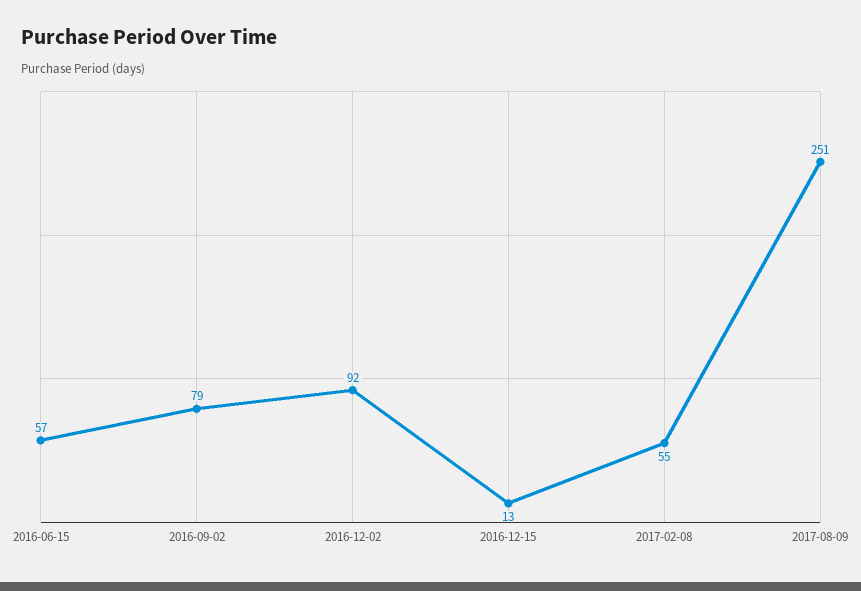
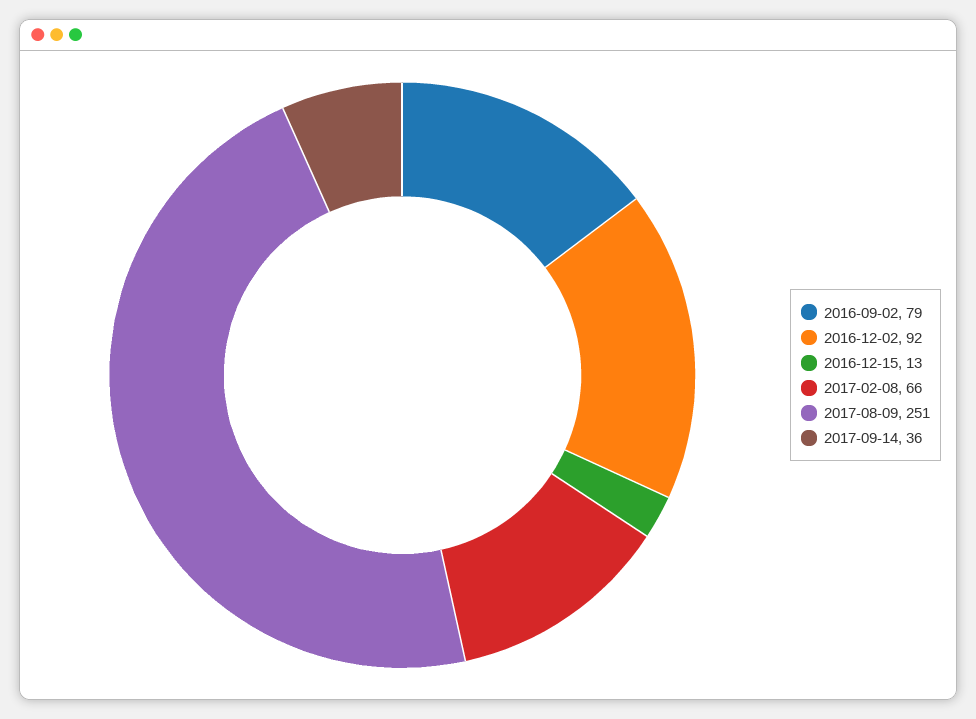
2016-06-15: 57 -> none
2017-02-08: 55 -> 66
2017-09-14: none -> 36

